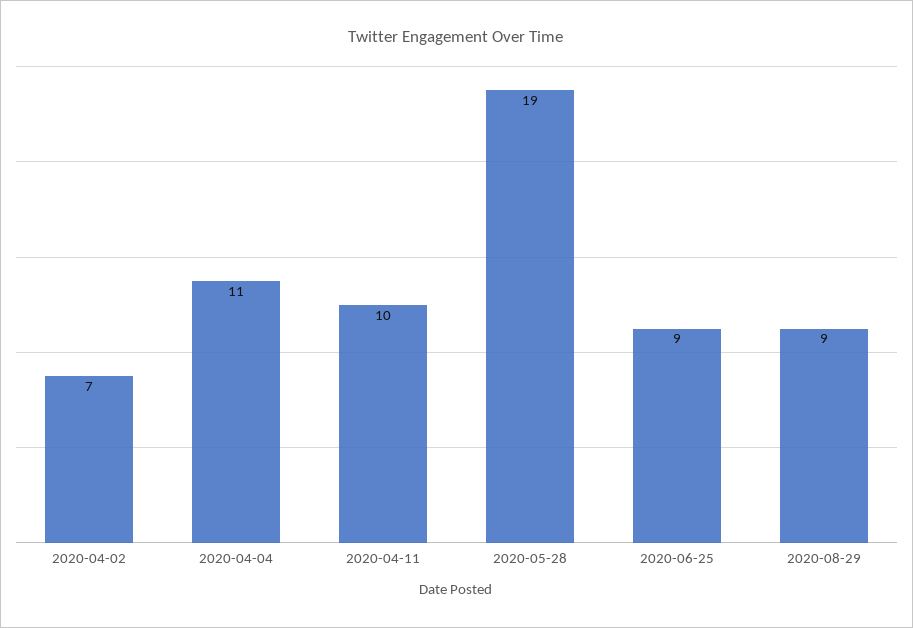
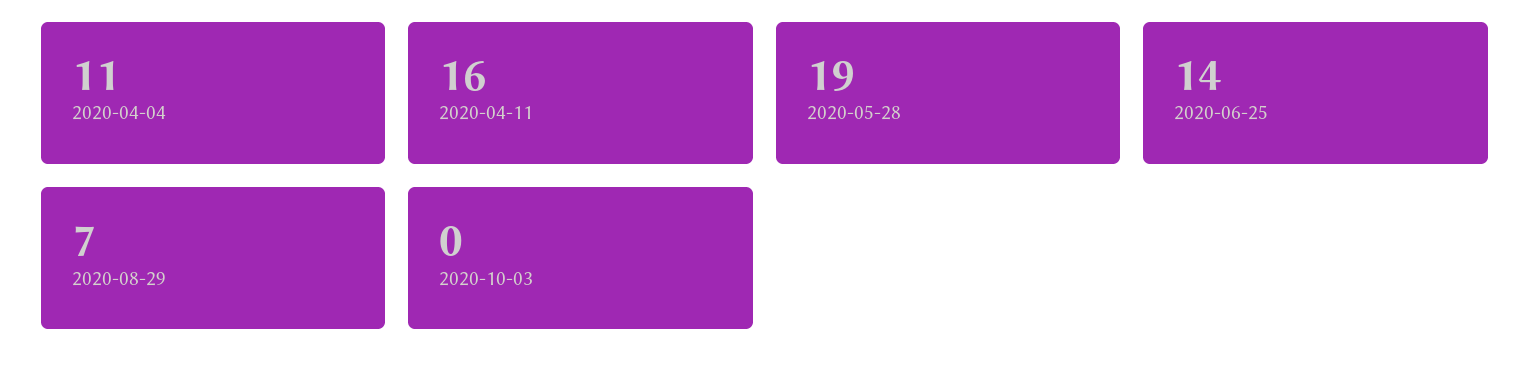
2020-04-02: 7 -> none
2020-04-11: 10 -> 16
2020-06-25: 9 -> 14
2020-08-29: 9 -> 7
2020-10-03: none -> 0

